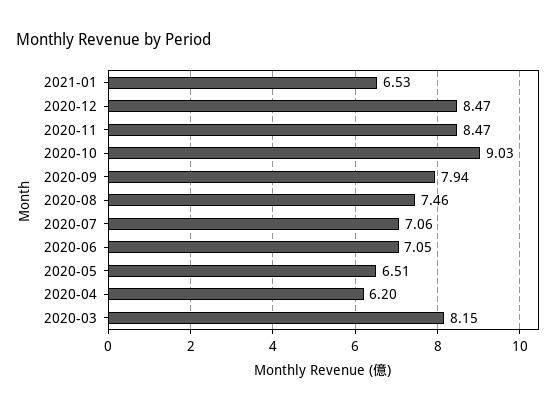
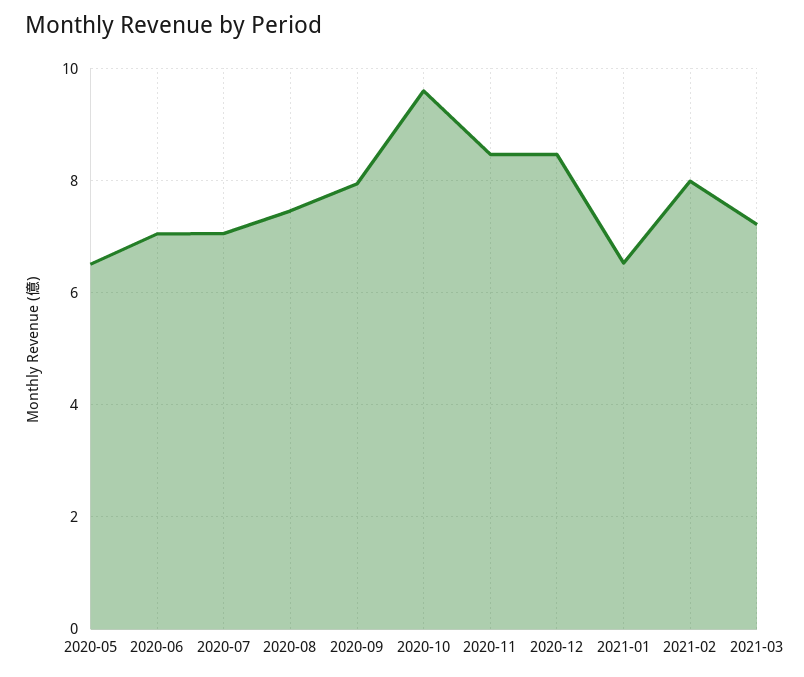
2020-10: 9.03 -> 9.6
2020-04: 6.2 -> none
2020-03: 8.15 -> none
2021-02: none -> 8
2021-03: none -> 7.2

